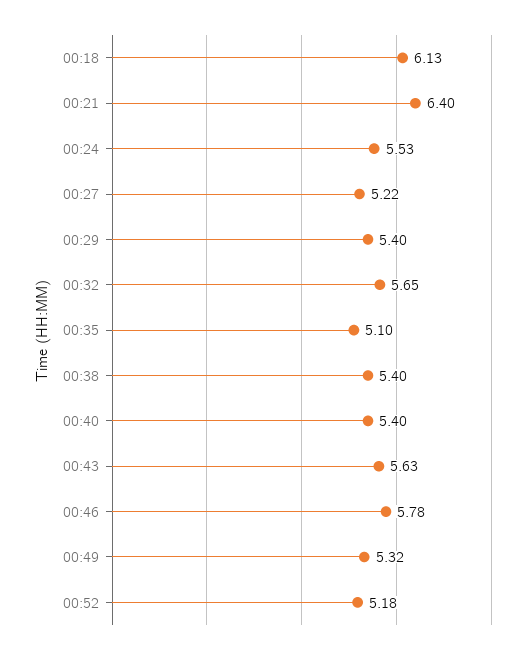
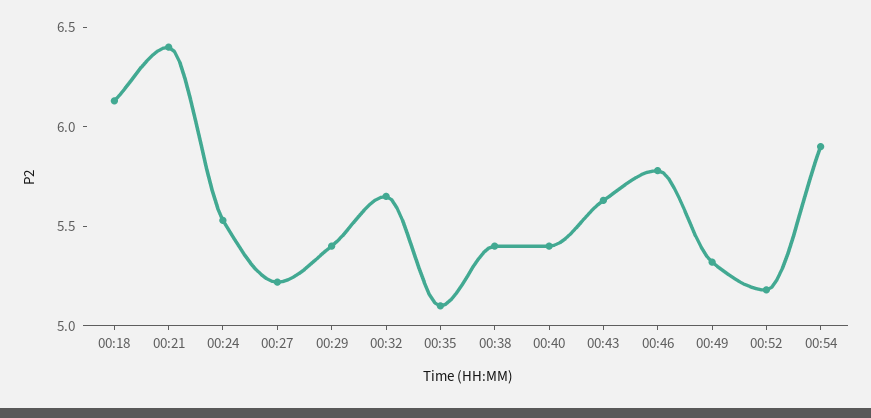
00:54: none -> 5.9

